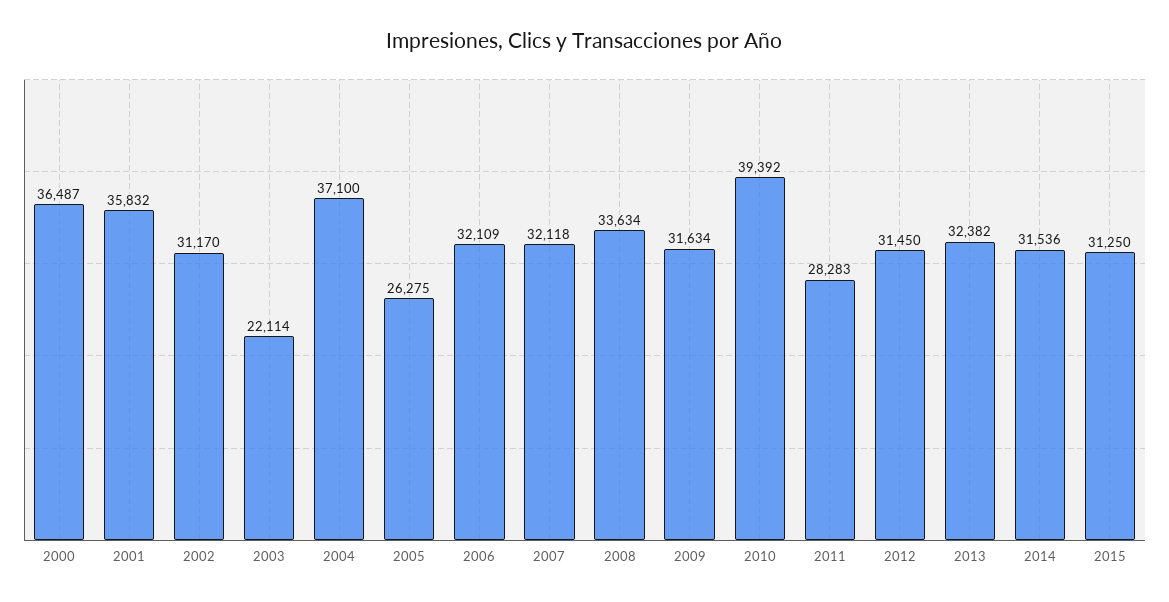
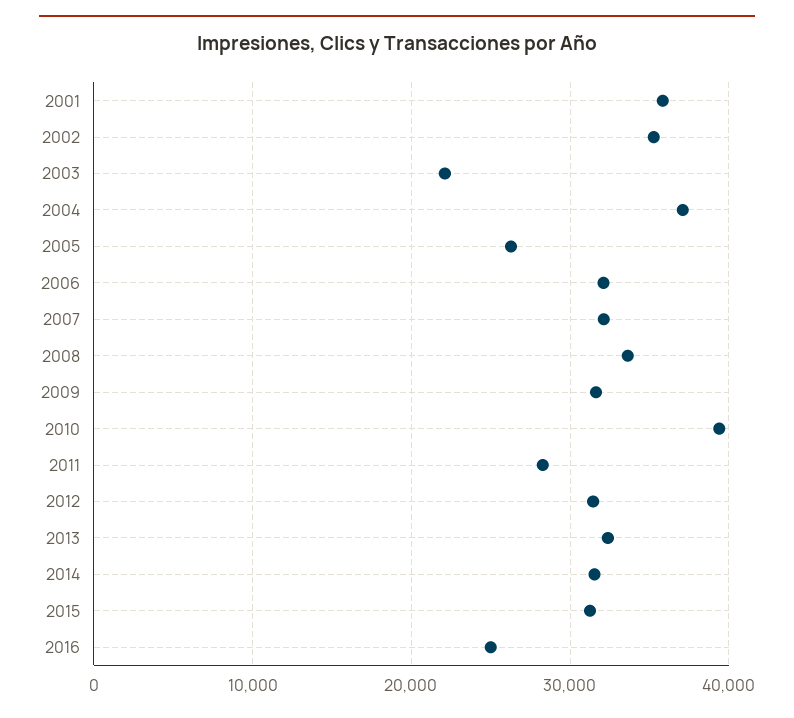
2000: 36487 -> none
2002: 31170 -> 35000
2016: none -> 25000

